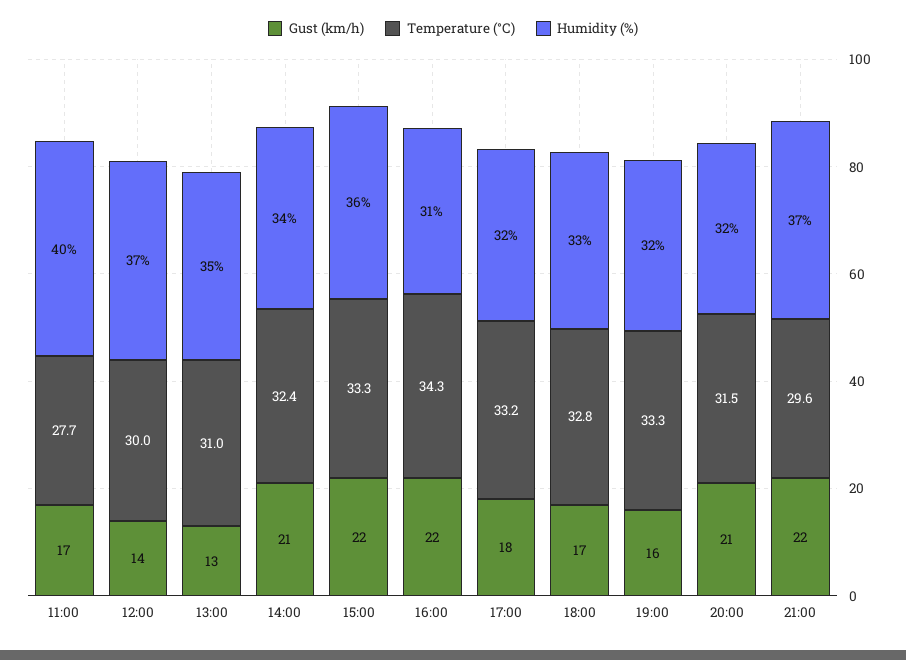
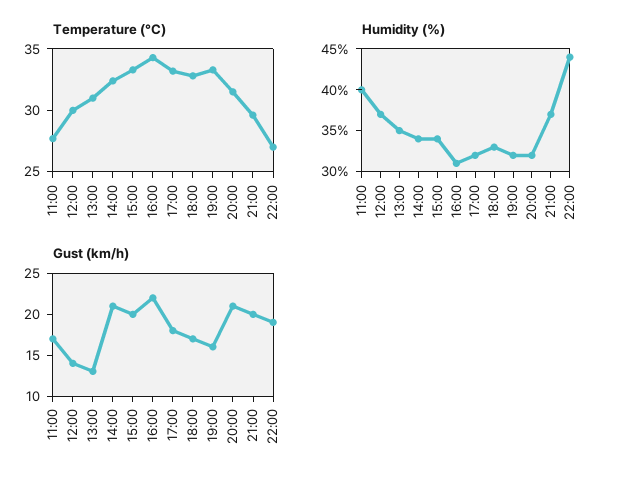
Gust (km/h), 15:00: 22 -> 20
Humidity (%), 15:00: 36 -> 34
Gust (km/h), 21:00: 22 -> 20
Temperature (°C), 22:00: none -> 27
Humidity (%), 22:00: none -> 44
Gust (km/h), 22:00: none -> 19

